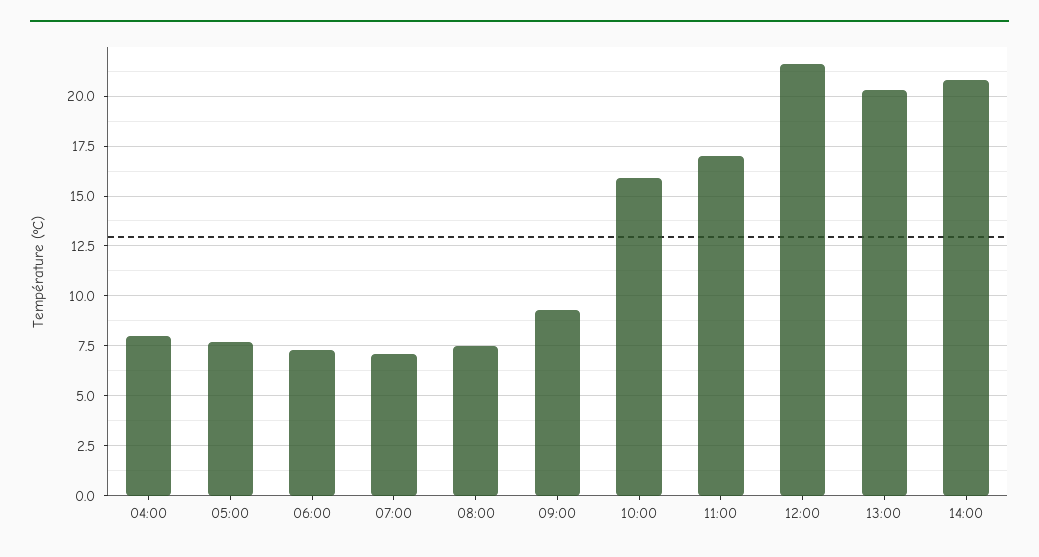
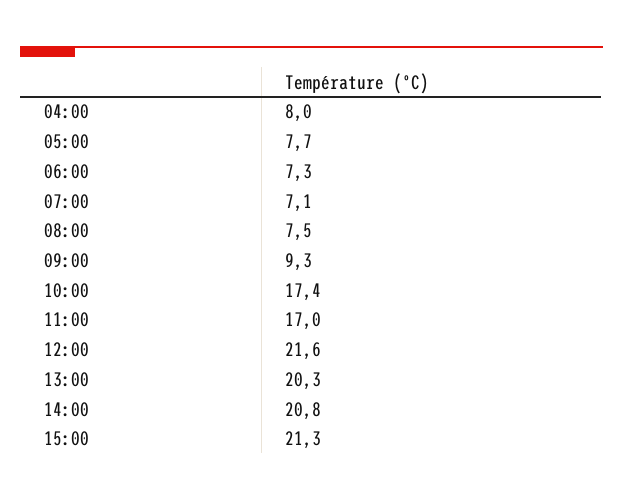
10:00: 16 -> 17.4
15:00: none -> 21.3

